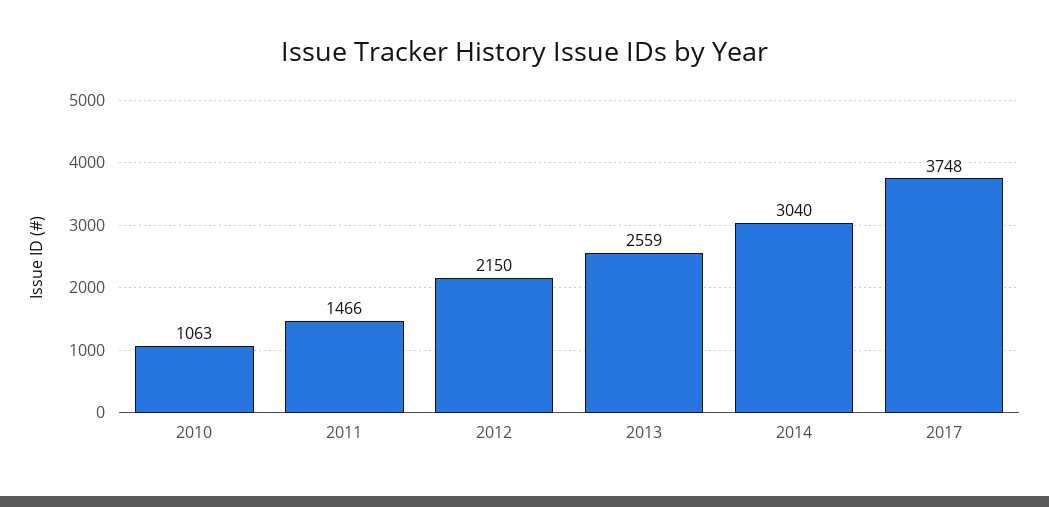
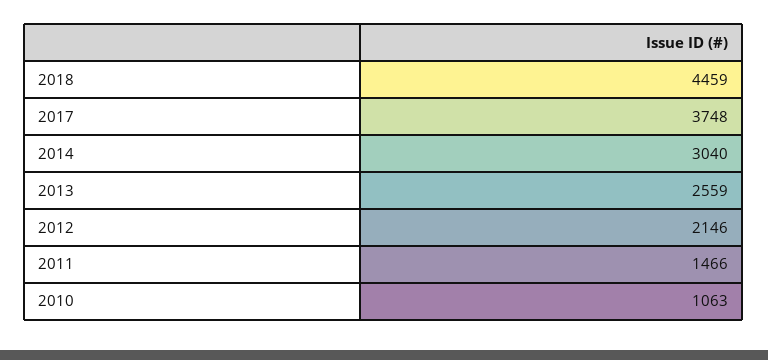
2012: 2150 -> 2146
2018: none -> 4459

